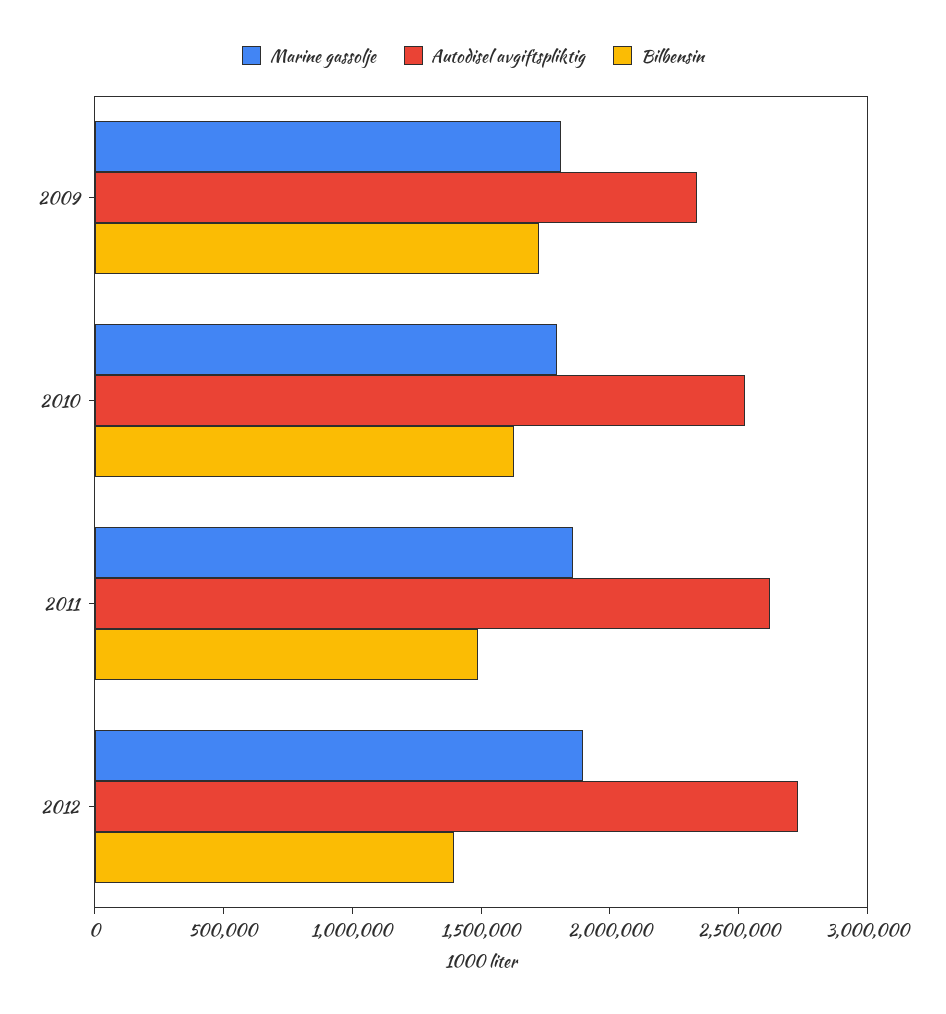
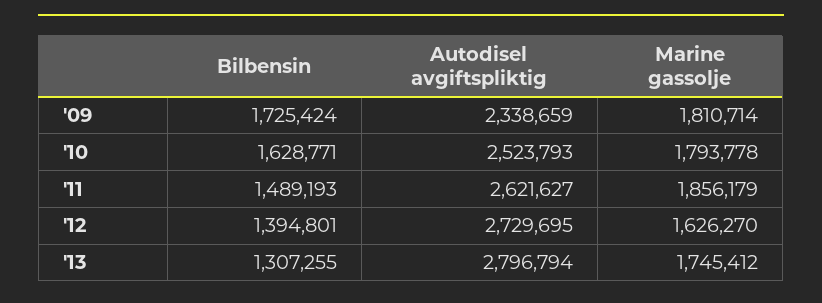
Marine gassolje, 2012: 1900000 -> 1626270
Bilbensin, '13: none -> 1307255
Autodisel avgiftspliktig, '13: none -> 2796794
Marine gassolje, '13: none -> 1745412

